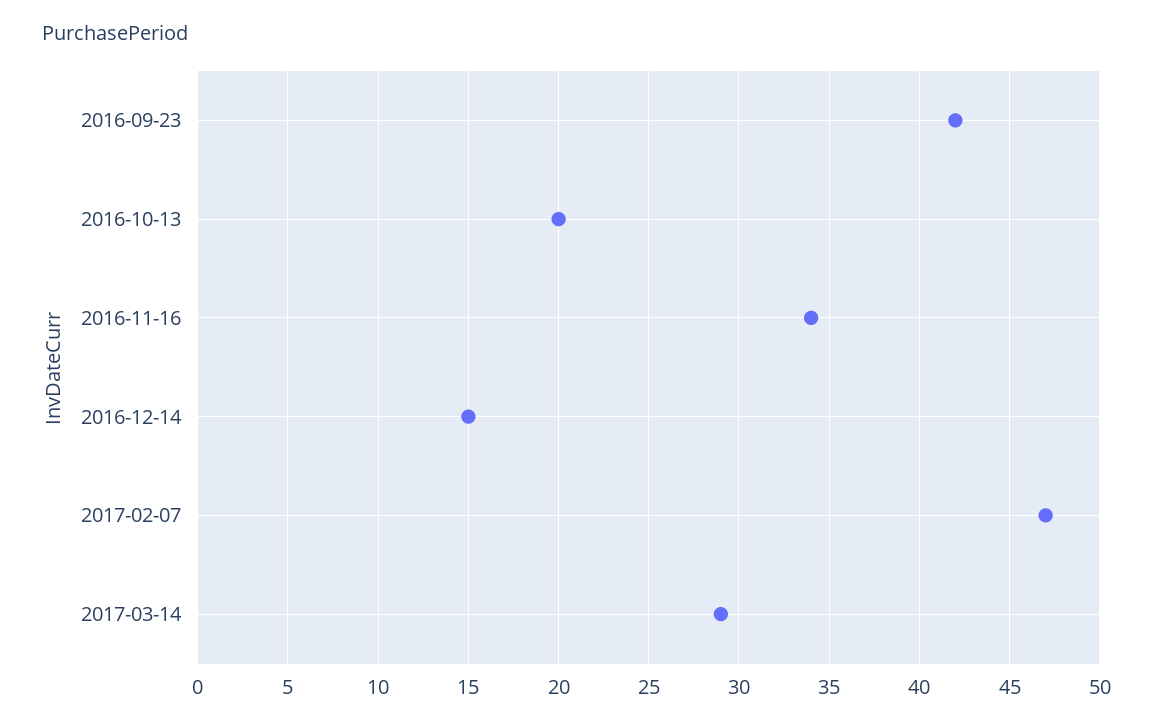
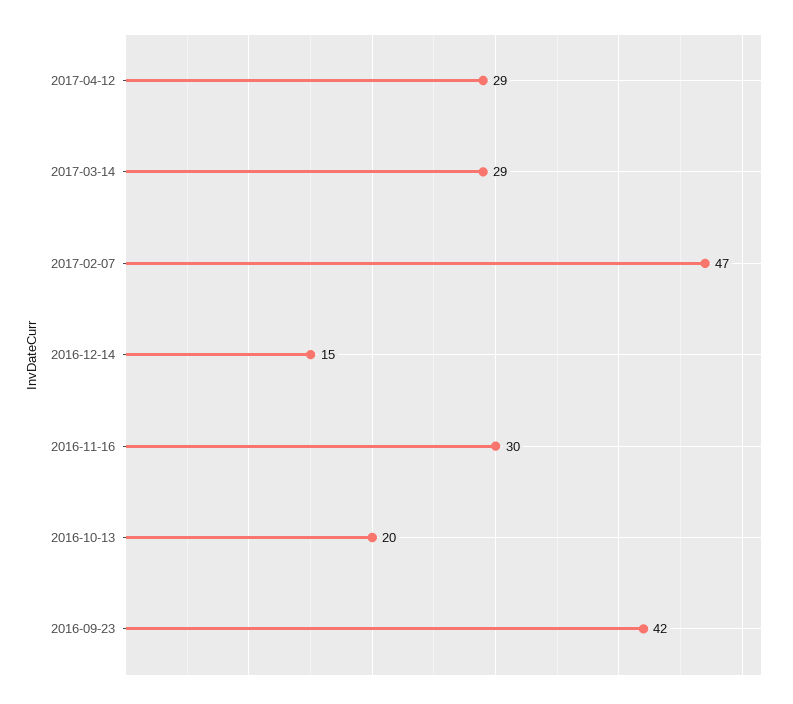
2016-11-16: 34 -> 30
2017-04-12: none -> 29

